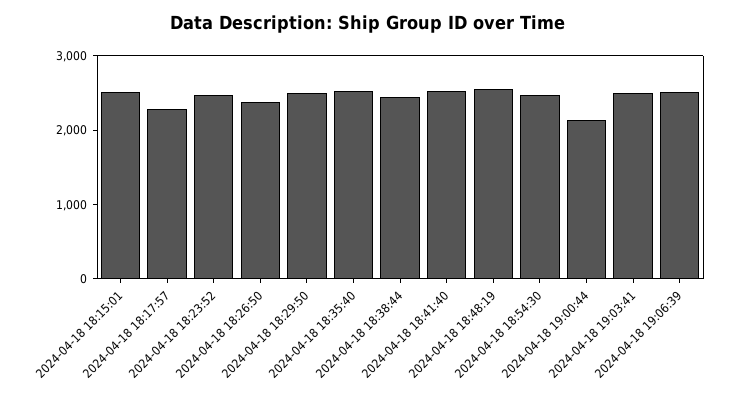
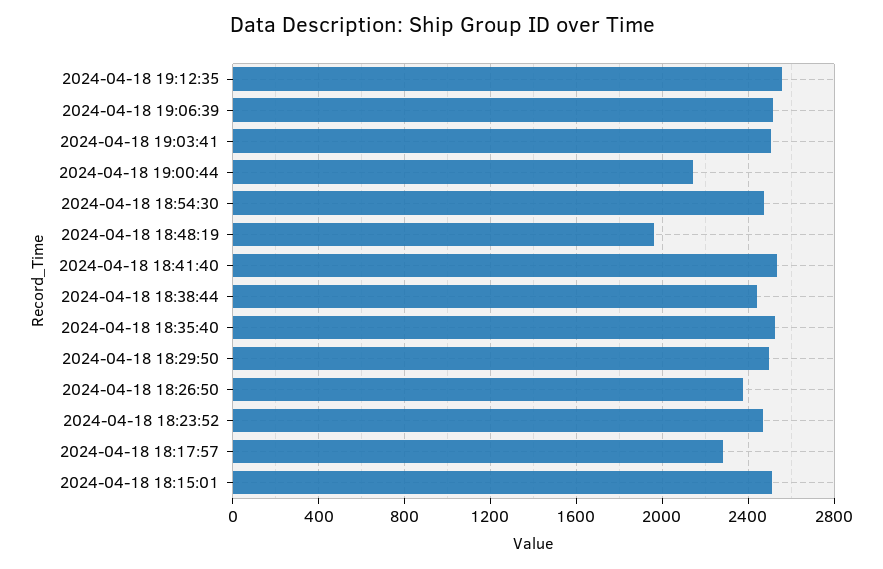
2024-04-18 18:48:19: 2600 -> 1950
2024-04-18 19:12:35: none -> 2550

